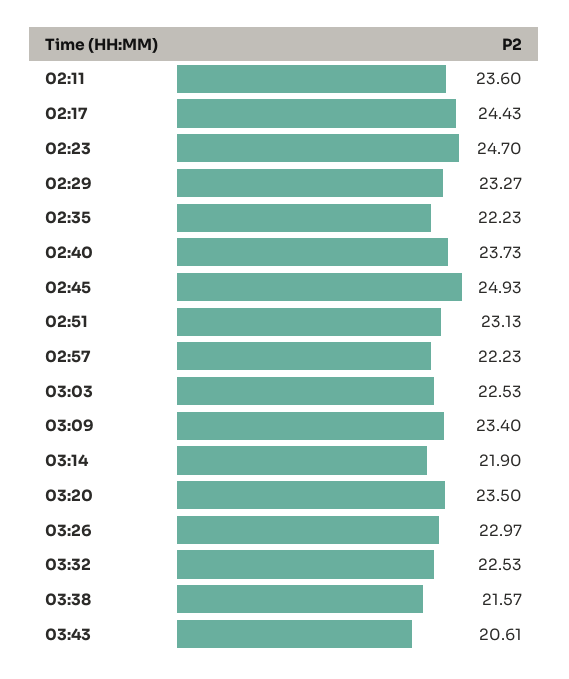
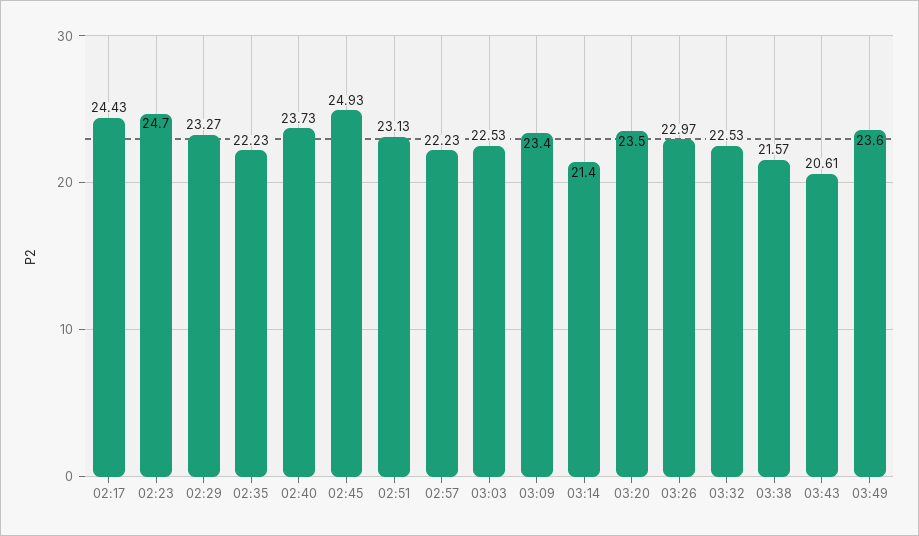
02:11: 23.6 -> none
03:14: 21.9 -> 21.4
03:49: none -> 23.6

